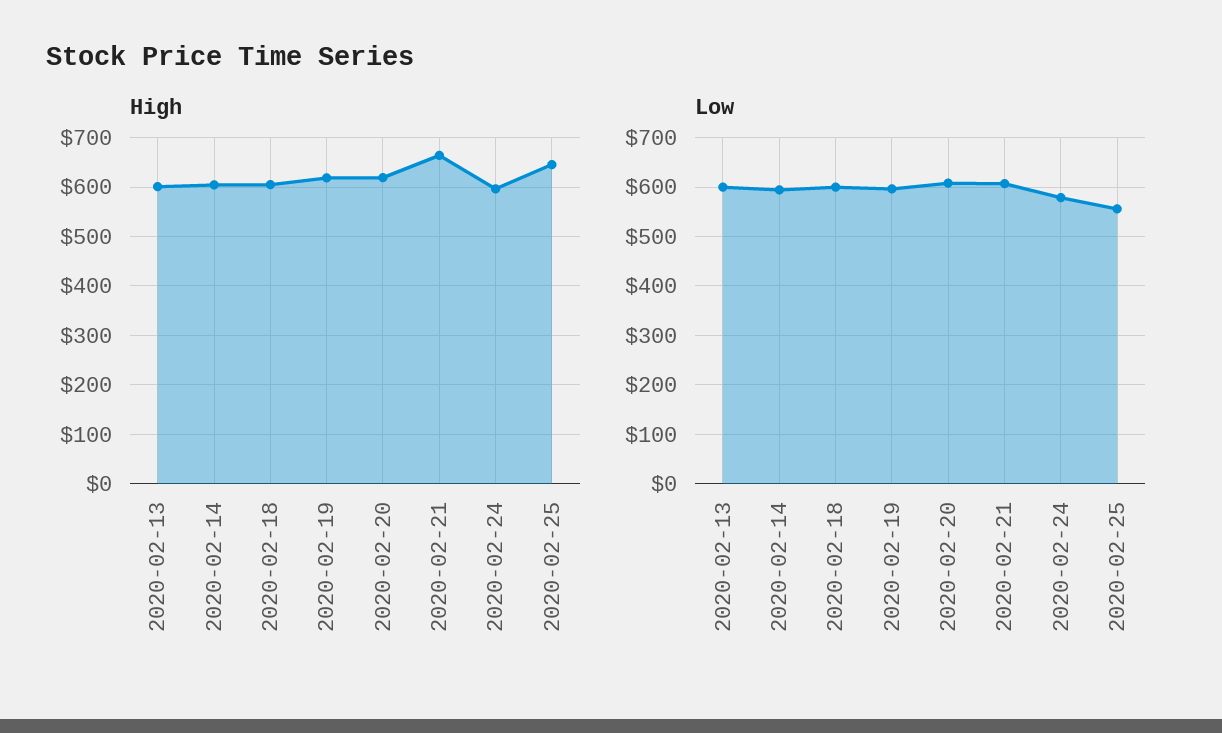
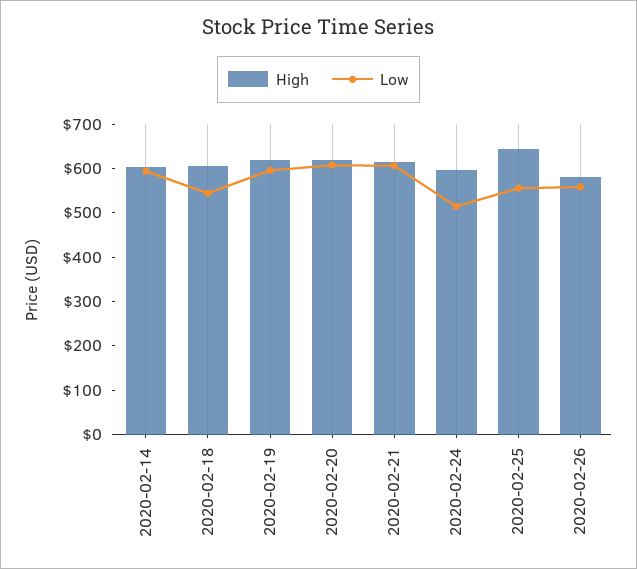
High, 2020-02-13: 600 -> none
High, 2020-02-21: 660 -> 620
Low, 2020-02-13: 600 -> none
Low, 2020-02-18: 600 -> 540
Low, 2020-02-24: 580 -> 520
High, 2020-02-26: none -> 580
Low, 2020-02-26: none -> 560

